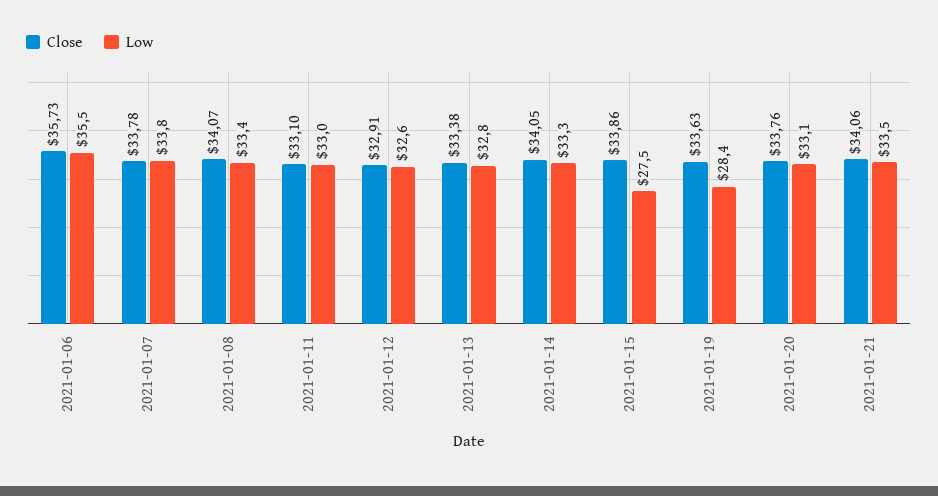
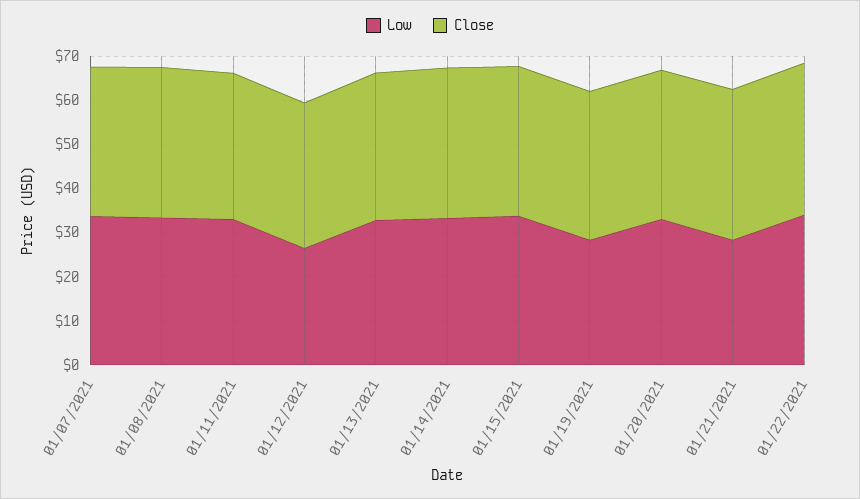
Close, 2021-01-06: 35.73 -> none
Low, 2021-01-06: 35.5 -> none
Low, 2021-01-12: 32.6 -> 26
Low, 2021-01-15: 27.5 -> 34
Low, 2021-01-21: 33.5 -> 28
Low, 01/22/2021: none -> 34
Close, 01/22/2021: none -> 34

